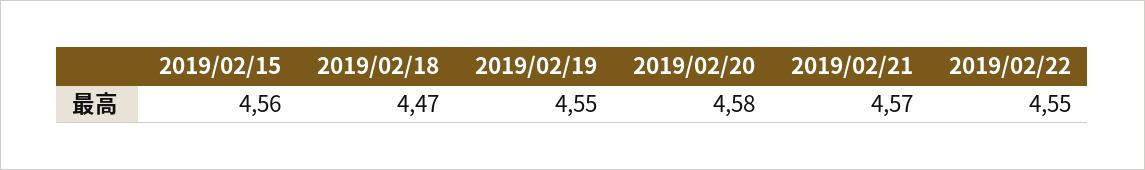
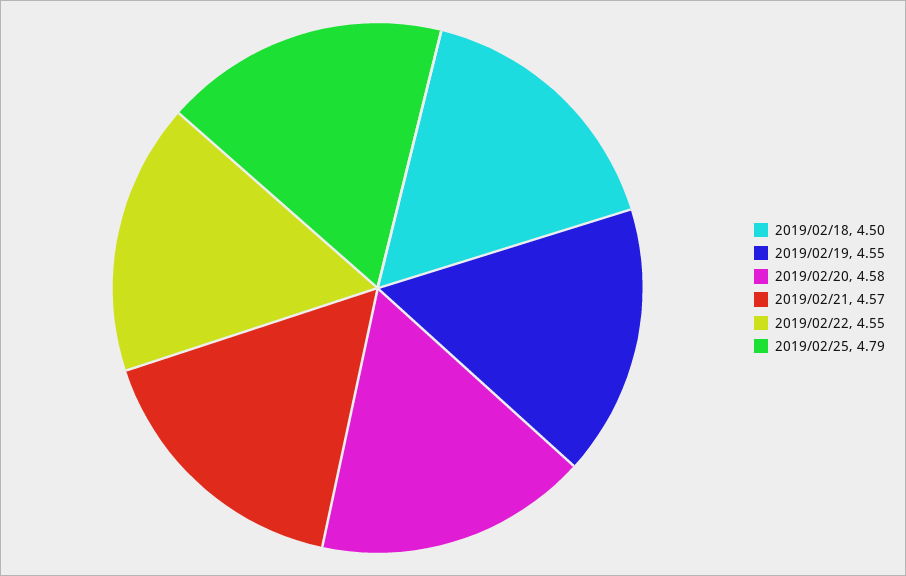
2019/02/15: 4.56 -> none
2019/02/18: 4.47 -> 4.5
2019/02/25: none -> 4.79

